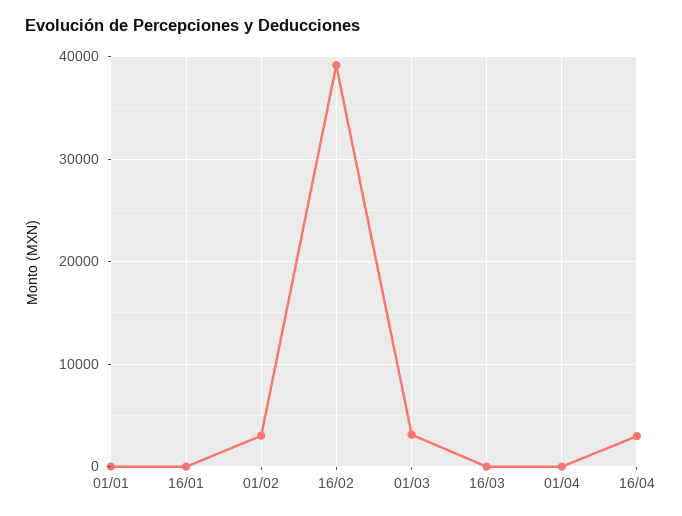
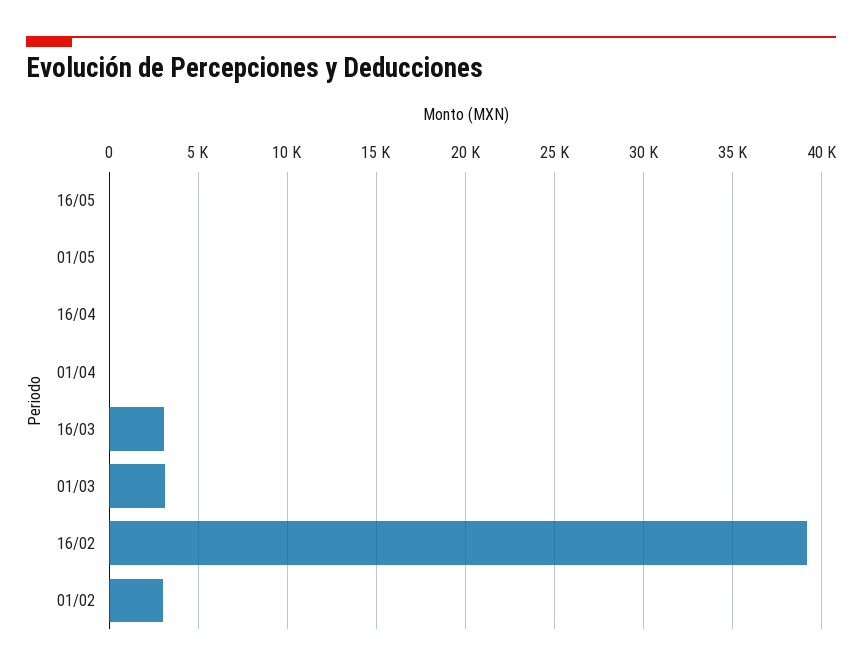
01/01: 0 -> none
16/01: 0 -> none
16/03: 0 -> 3000
16/04: 3000 -> 0
16/05: none -> 0
01/05: none -> 0

